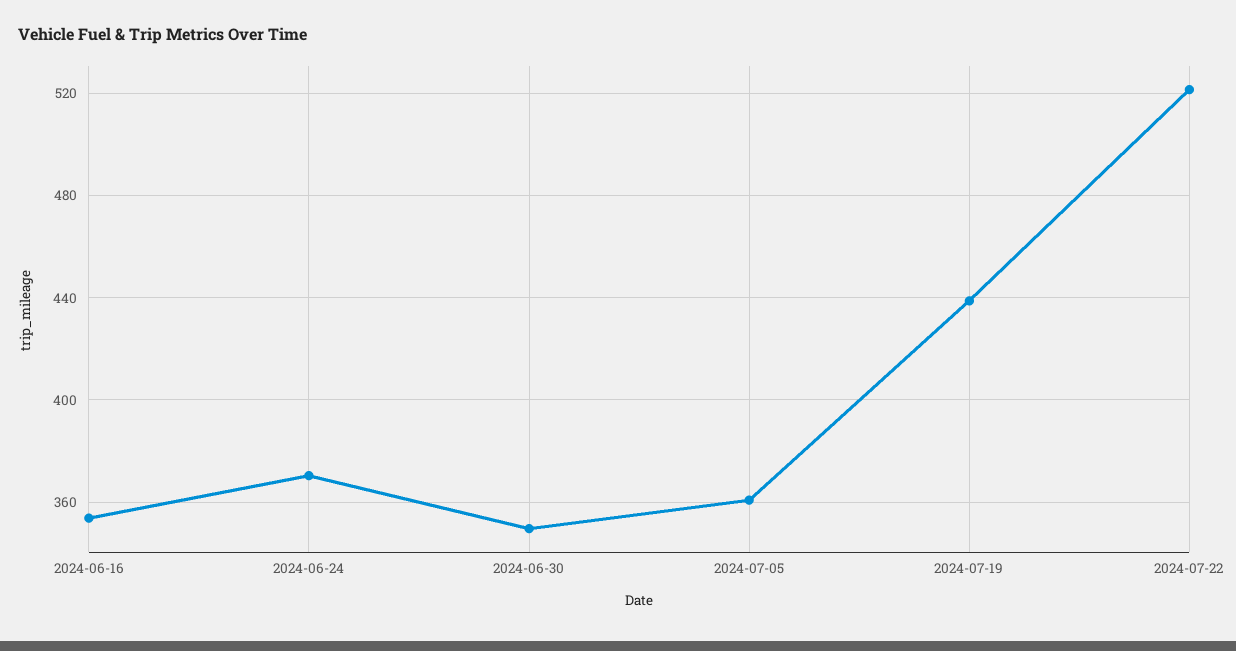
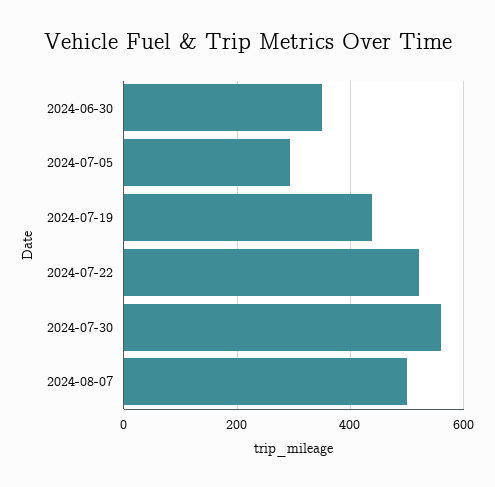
2024-06-16: 355 -> none
2024-06-24: 370 -> none
2024-07-05: 360 -> 300
2024-07-30: none -> 560
2024-08-07: none -> 500

